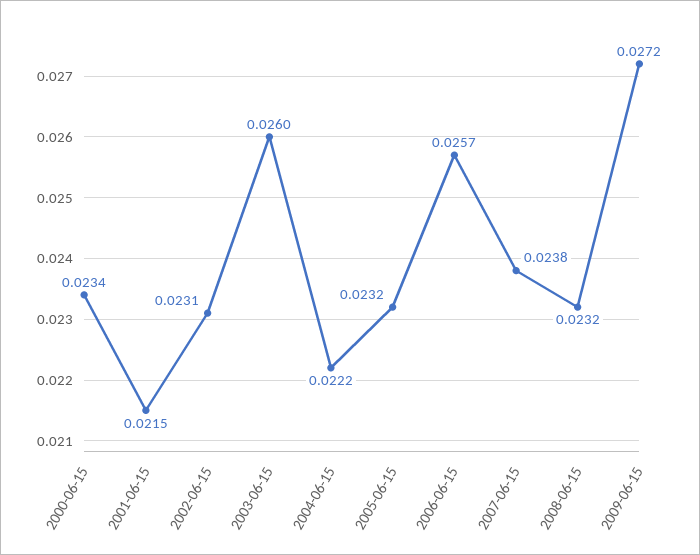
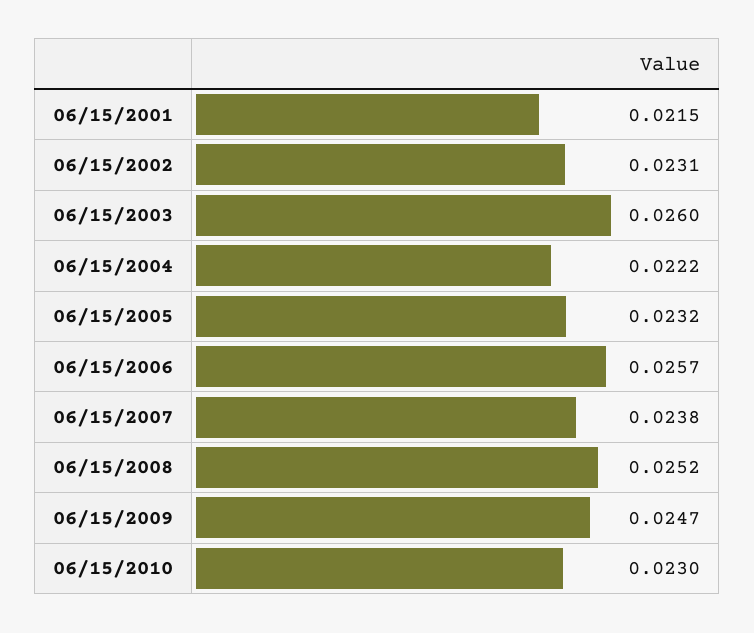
2000-06-15: 0.0234 -> none
2008-06-15: 0.0232 -> 0.0252
2009-06-15: 0.0272 -> 0.0247
06/15/2010: none -> 0.023

